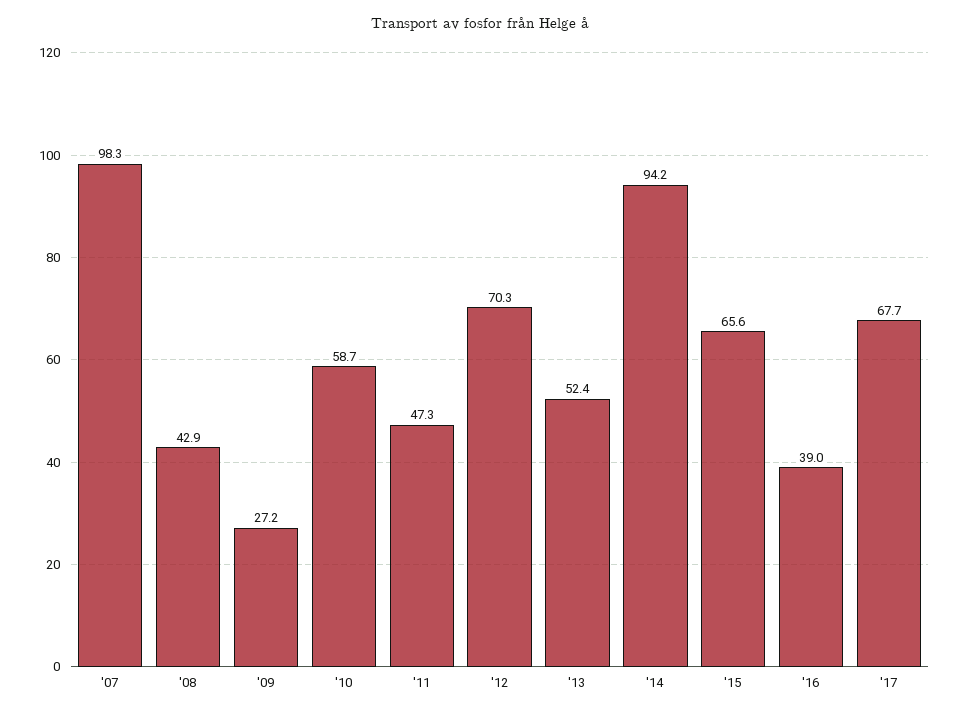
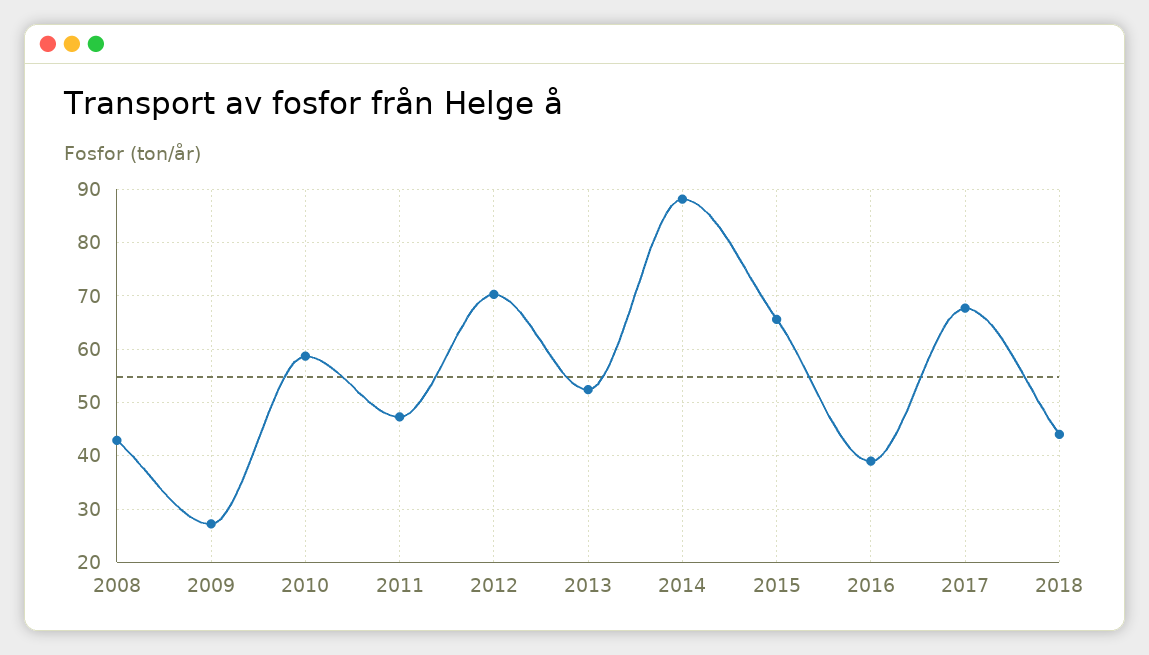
'07: 98.3 -> none
'14: 94.2 -> 88
2018: none -> 44

